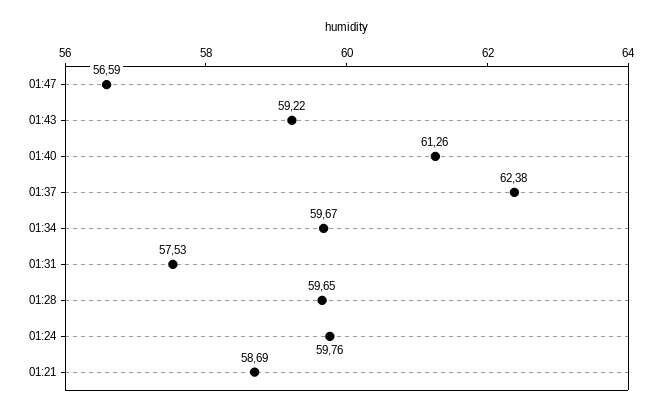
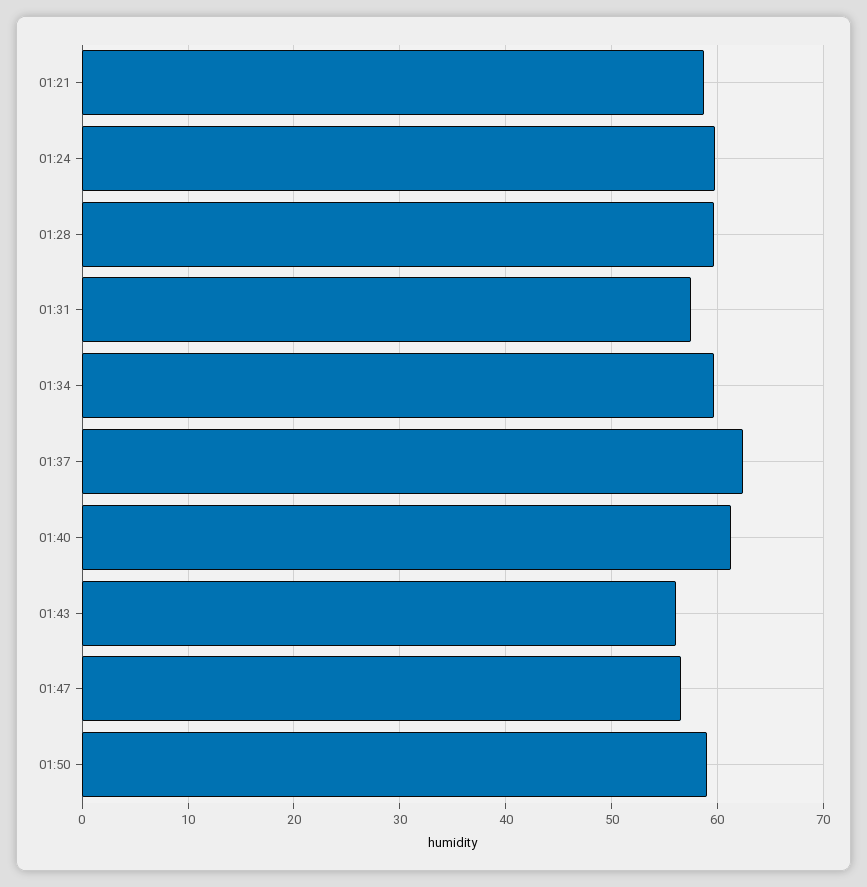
01:43: 59.22 -> 56
01:50: none -> 59

